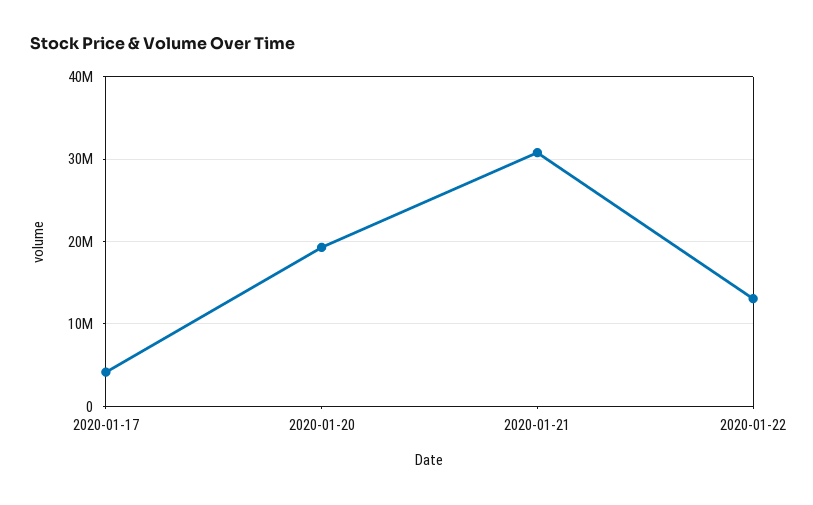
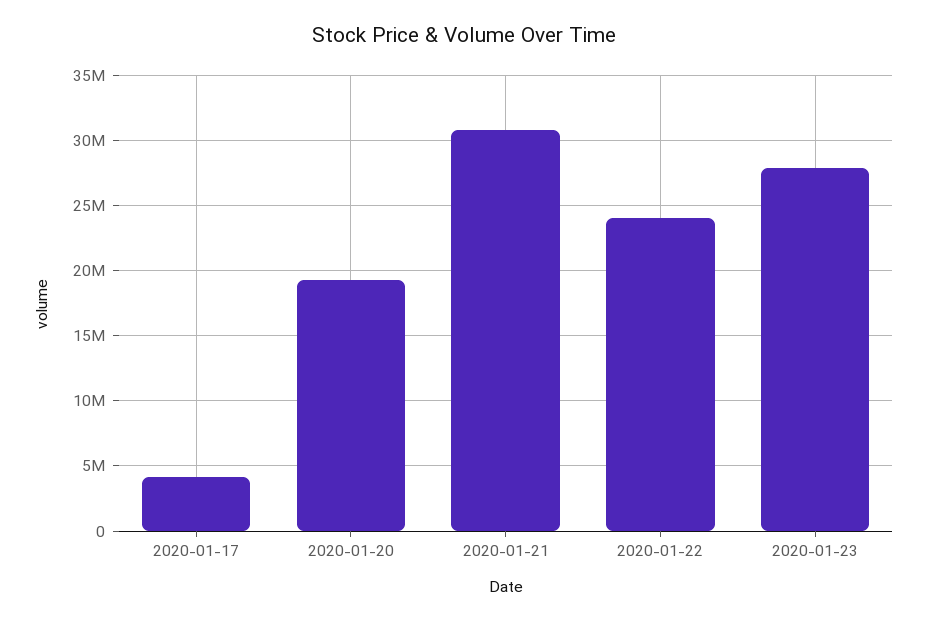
2020-01-22: 13000000 -> 24000000
2020-01-23: none -> 28000000

